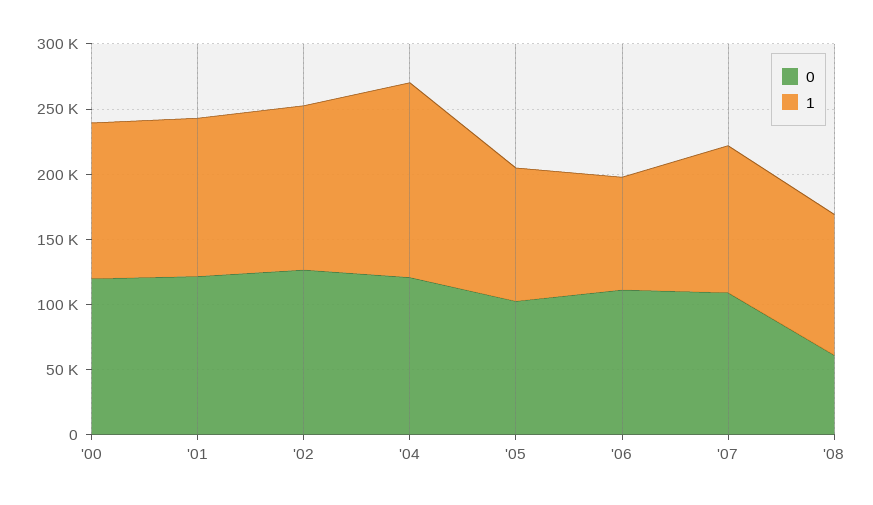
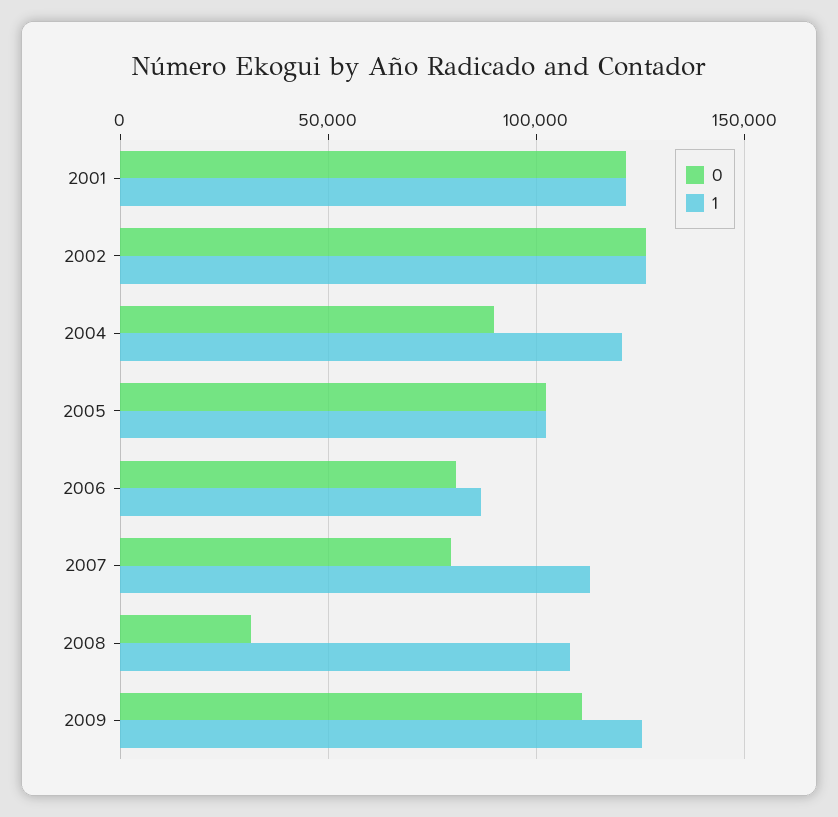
0, '00: 120000 -> none
1, '00: 120000 -> none
0, '04: 120000 -> 90000
1, '04: 150000 -> 120000
0, '06: 110000 -> 80000
0, '07: 110000 -> 80000
0, '08: 60000 -> 30000
0, 2009: none -> 110000
1, 2009: none -> 125000

